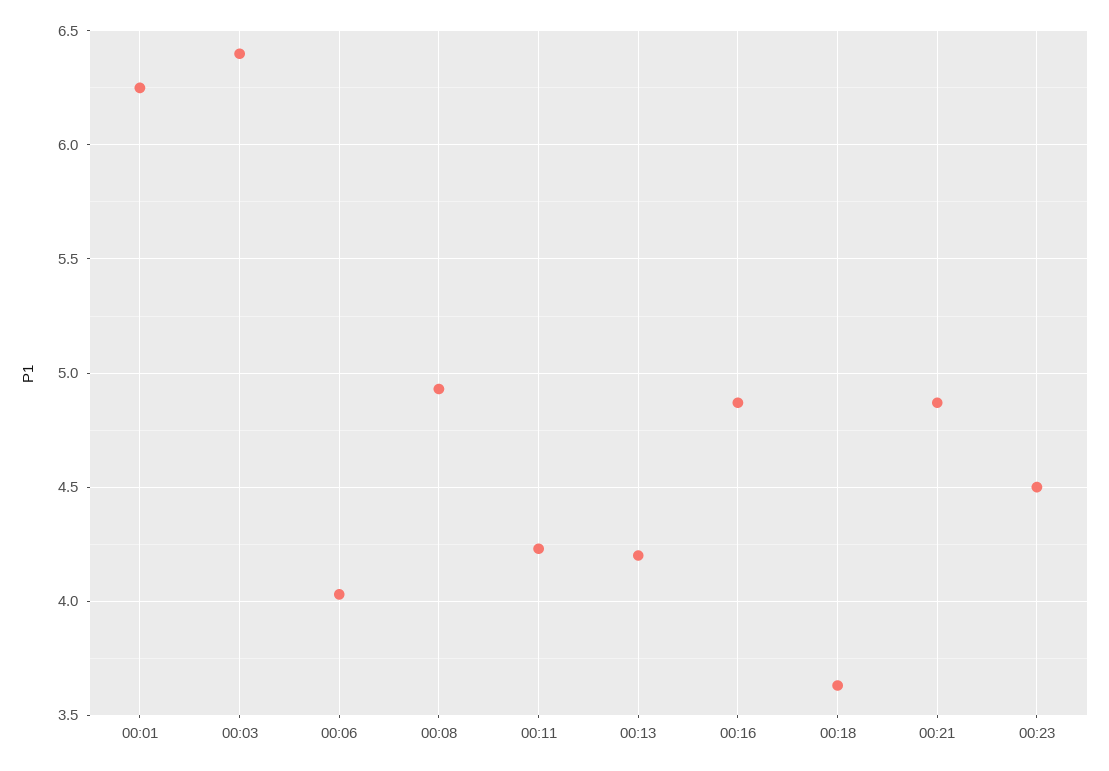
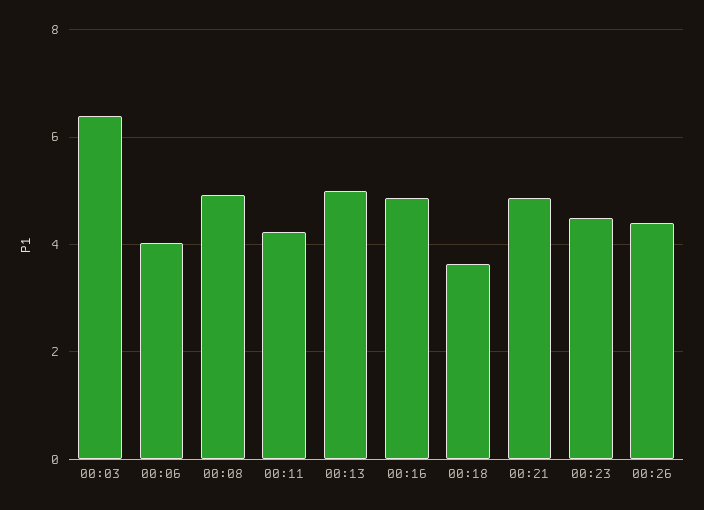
00:01: 6.25 -> none
00:13: 4.2 -> 5
00:26: none -> 4.4

